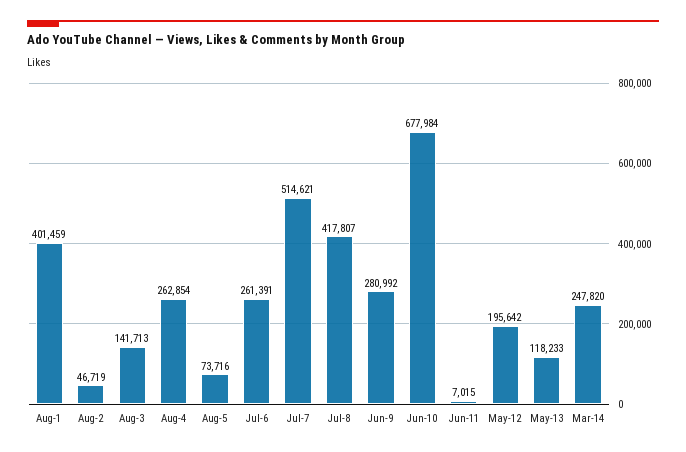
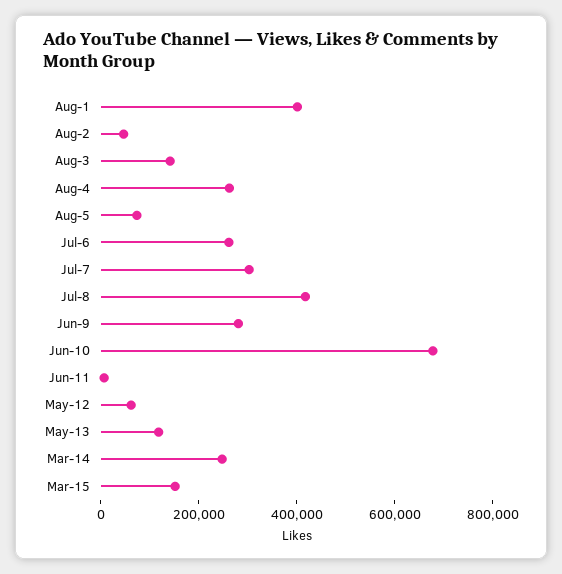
Jul-7: 514621 -> 300000
May-12: 195642 -> 50000
Mar-15: none -> 150000

